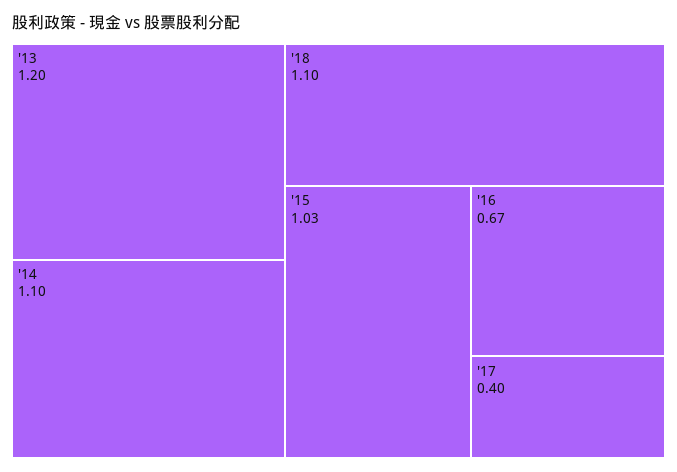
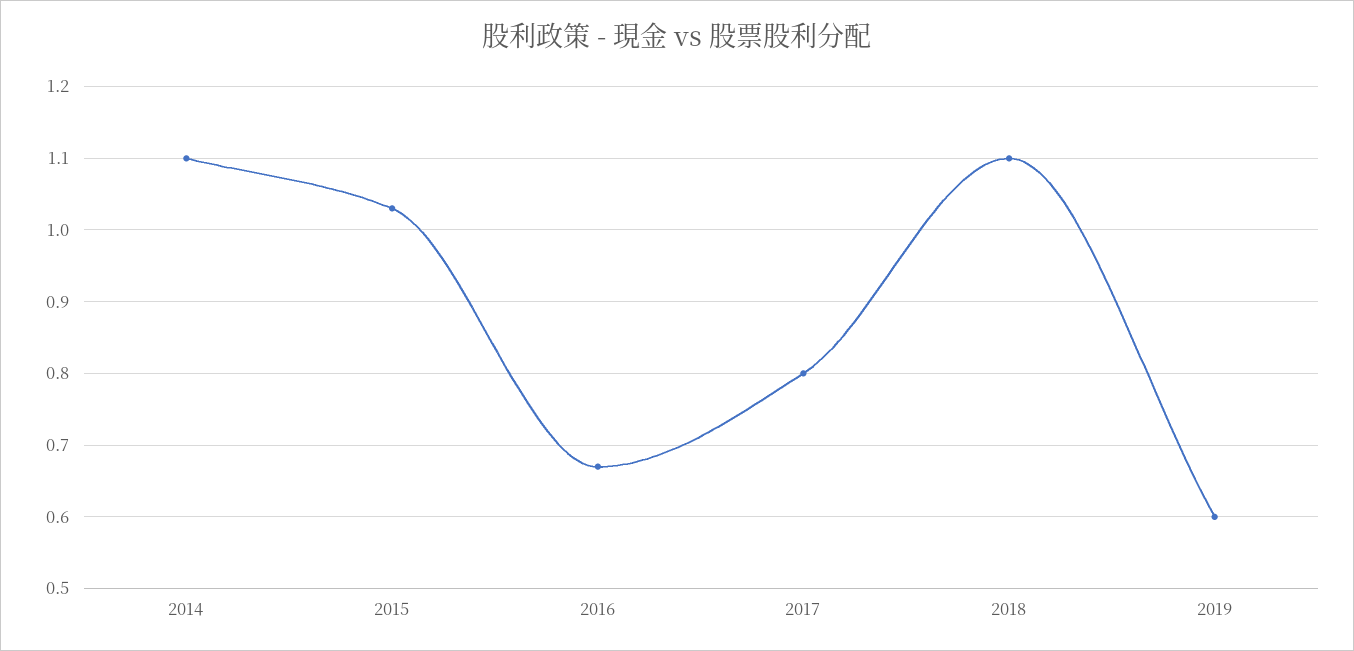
'13: 1.2 -> none
'17: 0.4 -> 0.8
2019: none -> 0.6

